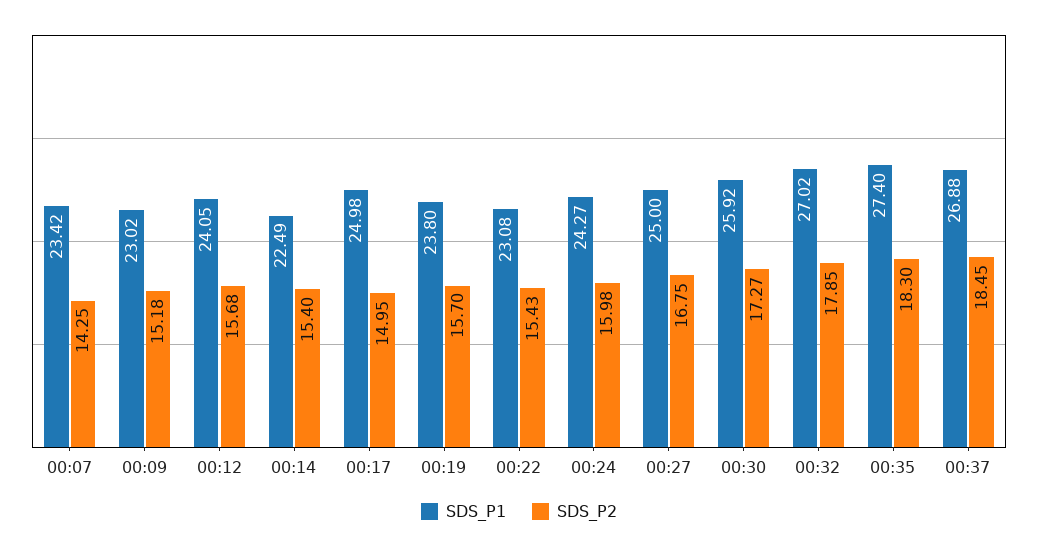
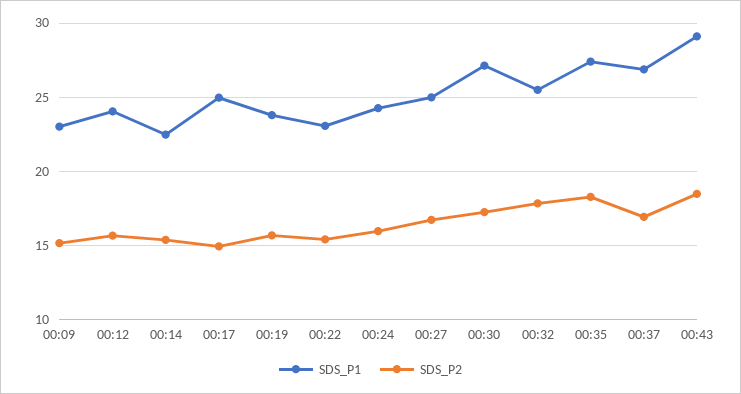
SDS_P1, 00:07: 23.42 -> none
SDS_P2, 00:07: 14.25 -> none
SDS_P1, 00:30: 25.92 -> 27
SDS_P1, 00:32: 27.02 -> 25.5
SDS_P2, 00:37: 18.45 -> 17
SDS_P1, 00:43: none -> 29
SDS_P2, 00:43: none -> 18.5

